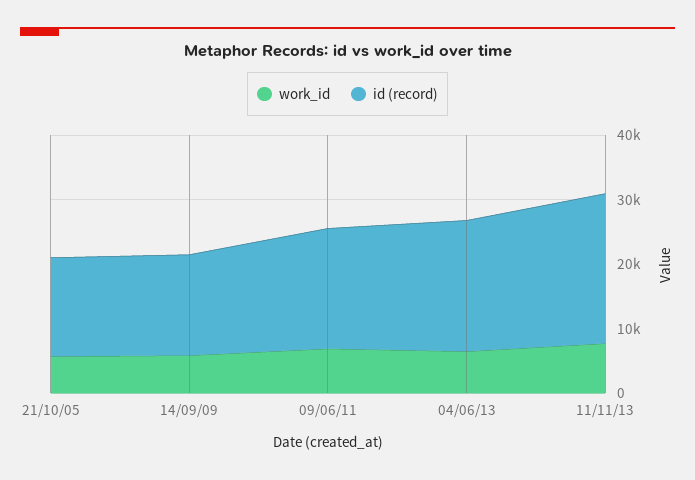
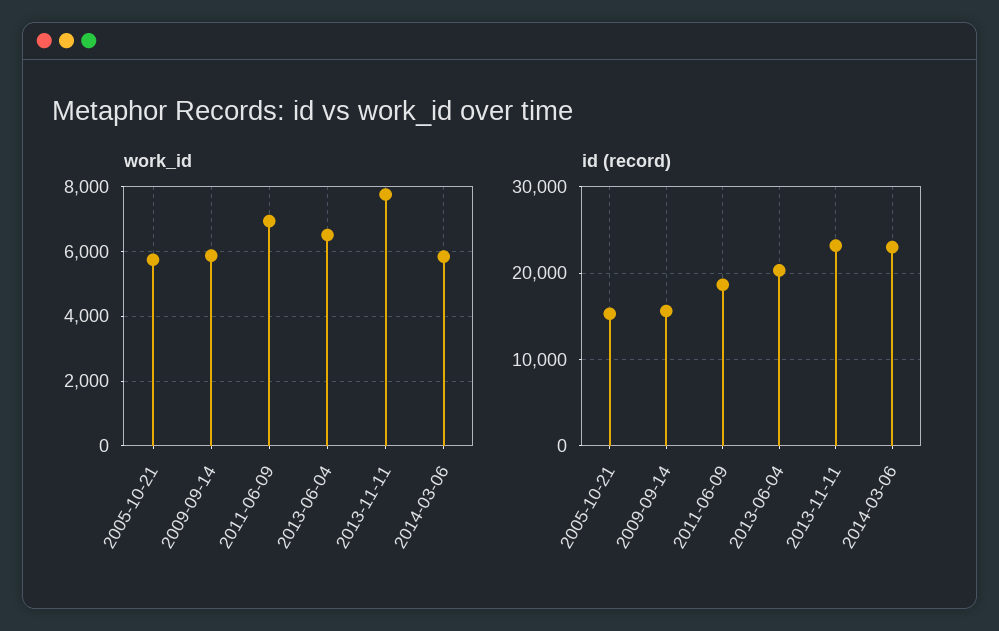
work_id, 2014-03-06: none -> 5800
id (record), 2014-03-06: none -> 23000

